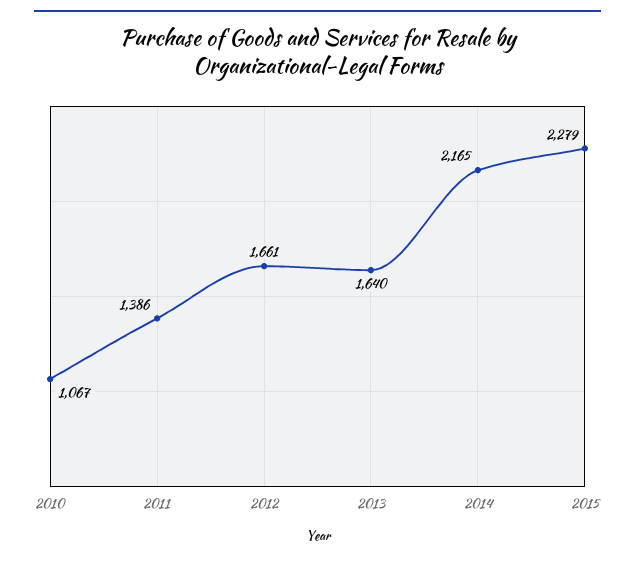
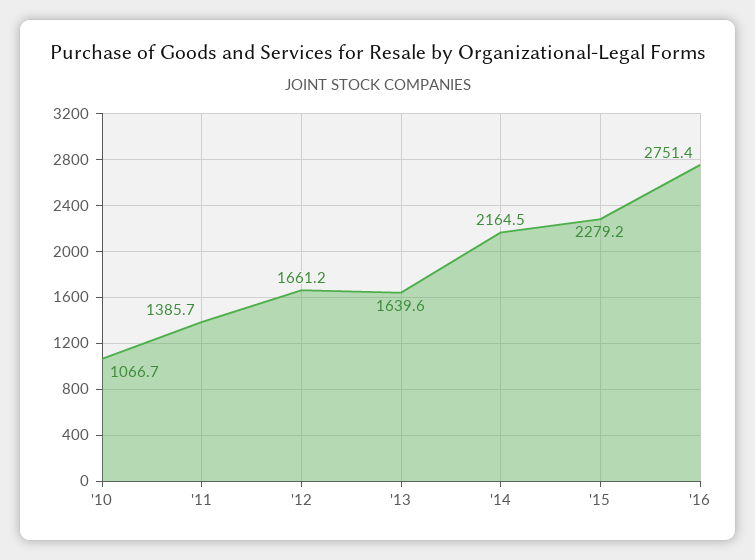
'16: none -> 2751.4

